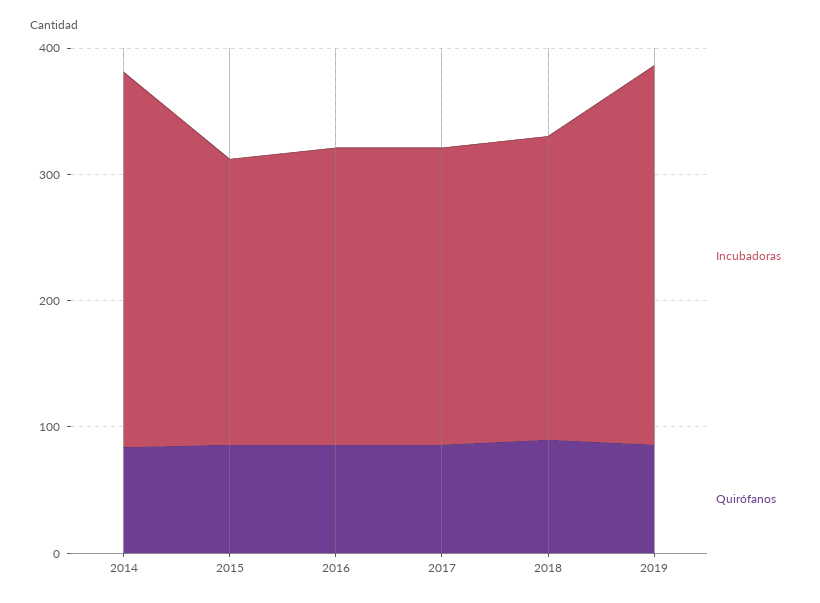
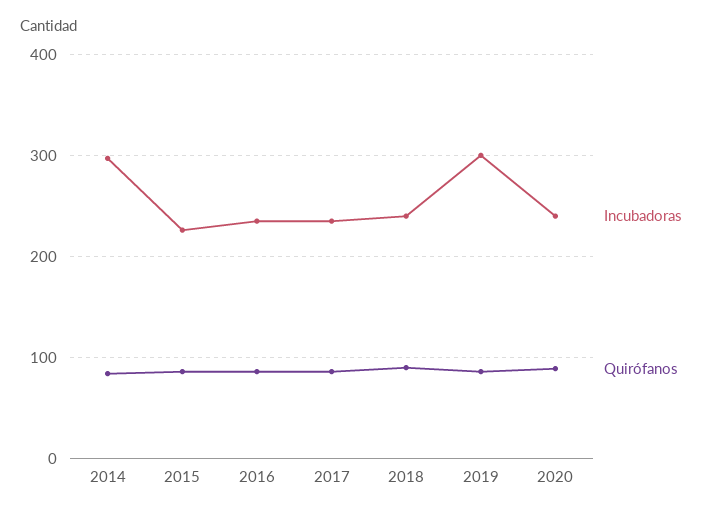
Incubadoras, 2020: none -> 240
Quirófanos, 2020: none -> 90

